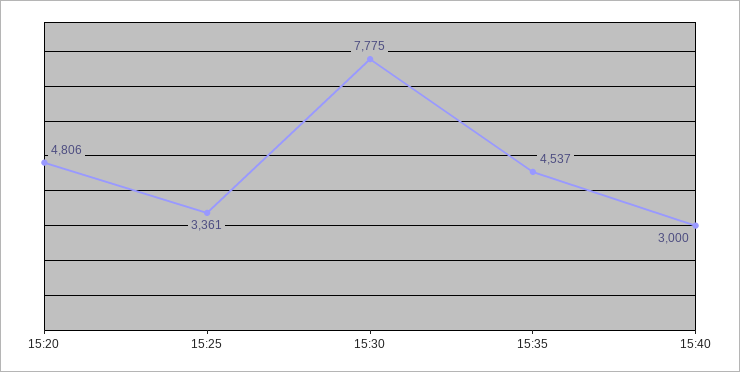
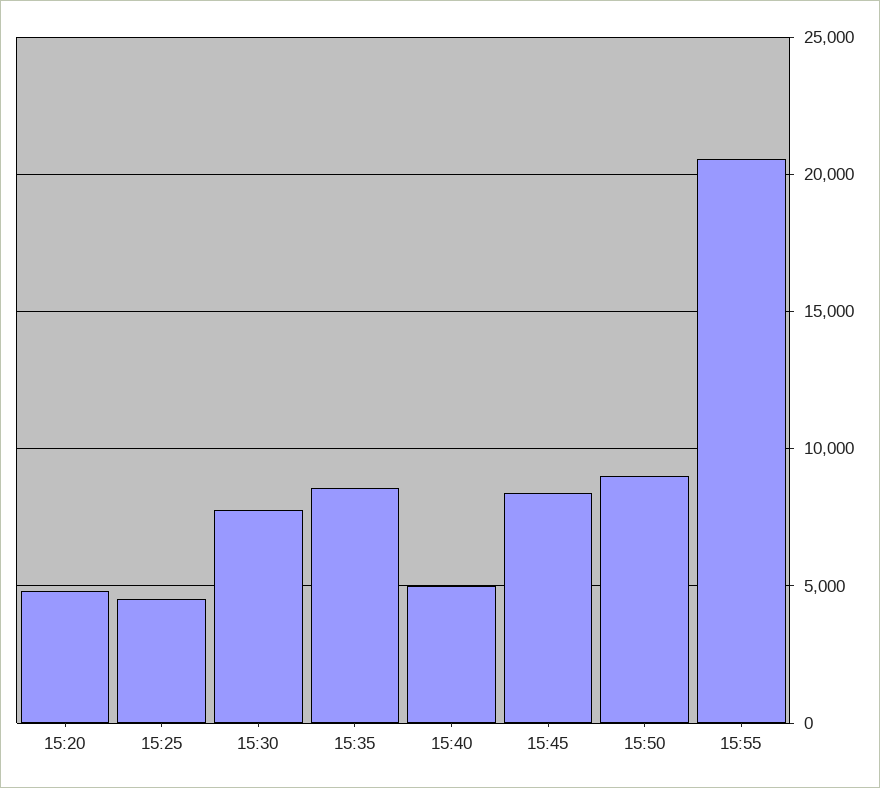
15:25: 3361 -> 4500
15:35: 4537 -> 8500
15:40: 3000 -> 5000
15:45: none -> 8500
15:50: none -> 9000
15:55: none -> 20500

